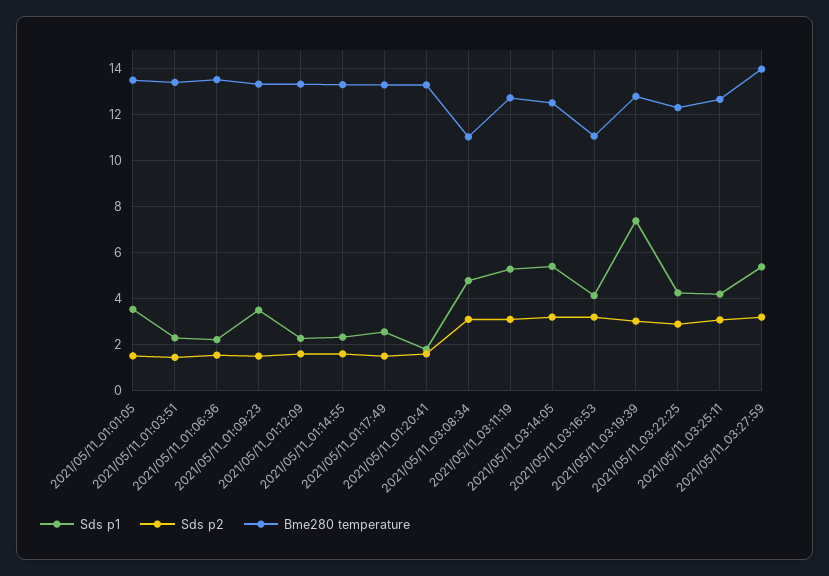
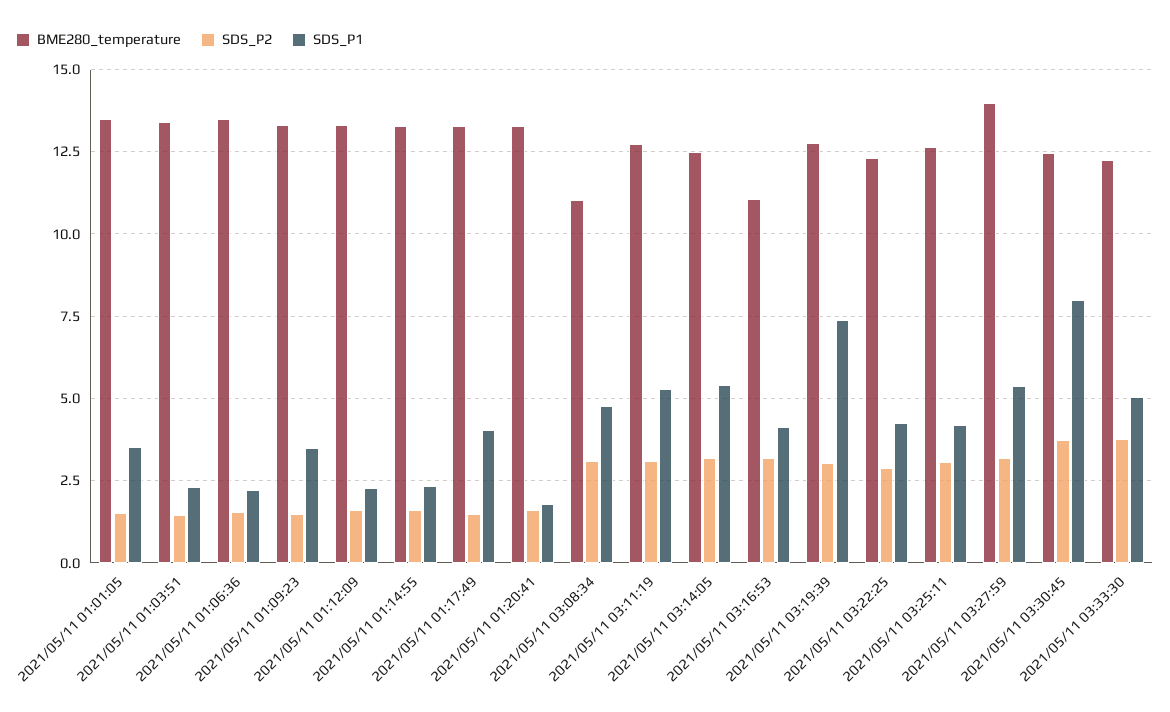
Sds p1, 2021/05/11_01:17:49: 2.5 -> 4
Bme280 temperature, 2021/05/11 03:30:45: none -> 12.5
Sds p2, 2021/05/11 03:30:45: none -> 3.75
Sds p1, 2021/05/11 03:30:45: none -> 8
Bme280 temperature, 2021/05/11 03:33:30: none -> 12.25
Sds p2, 2021/05/11 03:33:30: none -> 3.75
Sds p1, 2021/05/11 03:33:30: none -> 5

